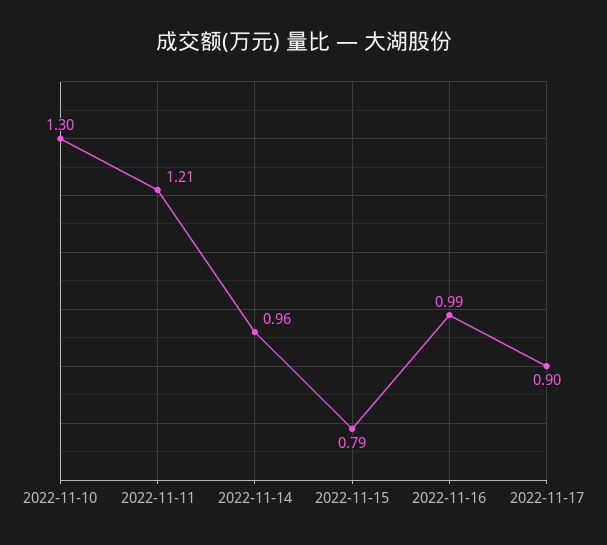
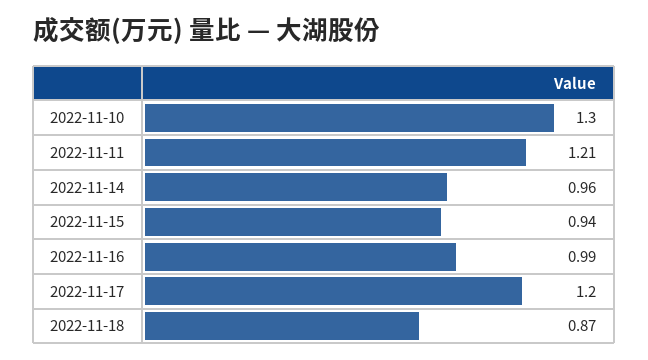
2022-11-15: 0.79 -> 0.94
2022-11-17: 0.9 -> 1.2
2022-11-18: none -> 0.87

